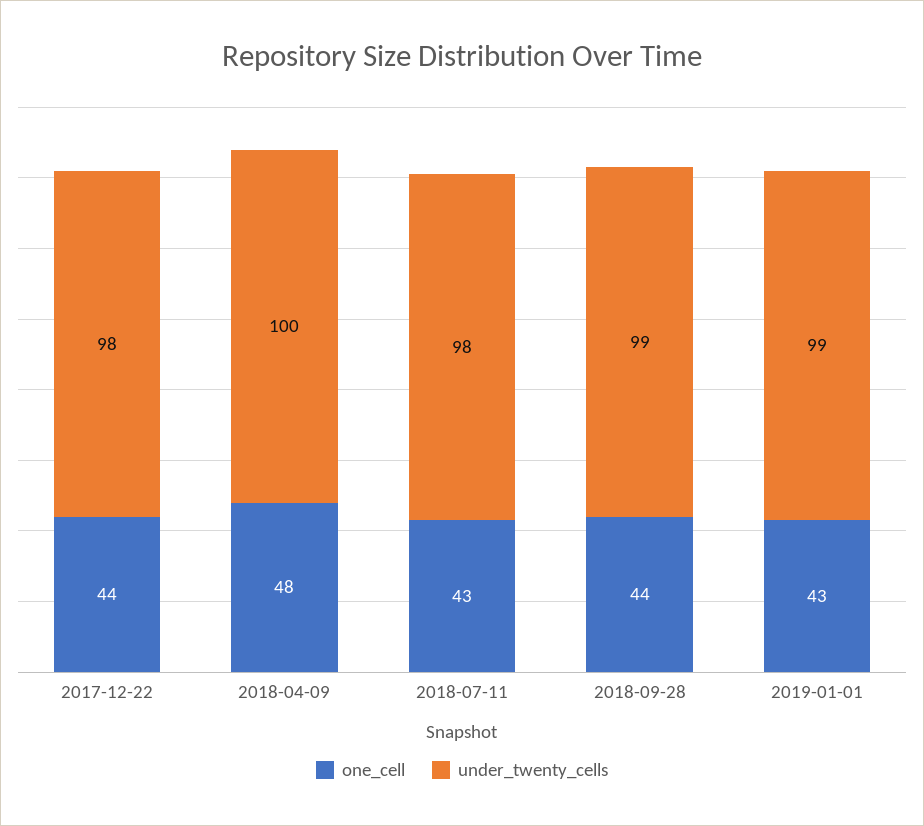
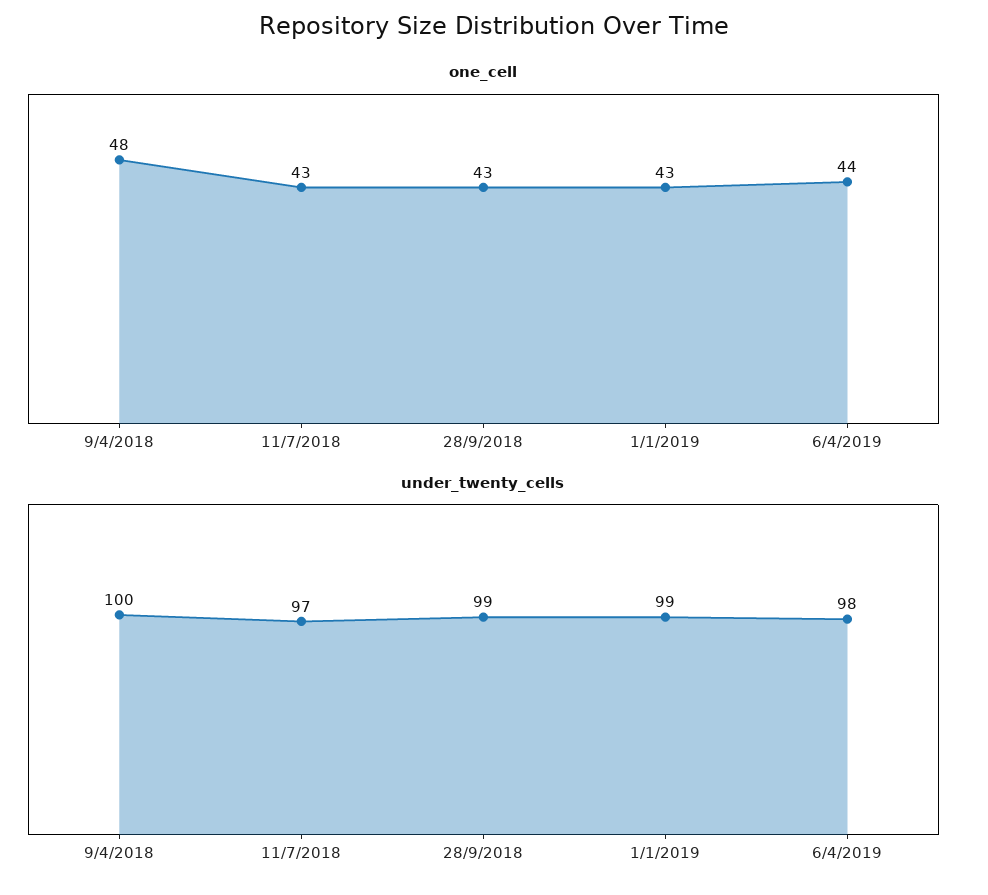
one_cell, 2017-12-22: 44 -> none
under_twenty_cells, 2017-12-22: 98 -> none
under_twenty_cells, 2018-07-11: 98 -> 97
one_cell, 2018-09-28: 44 -> 43
one_cell, 6/4/2019: none -> 44
under_twenty_cells, 6/4/2019: none -> 98

